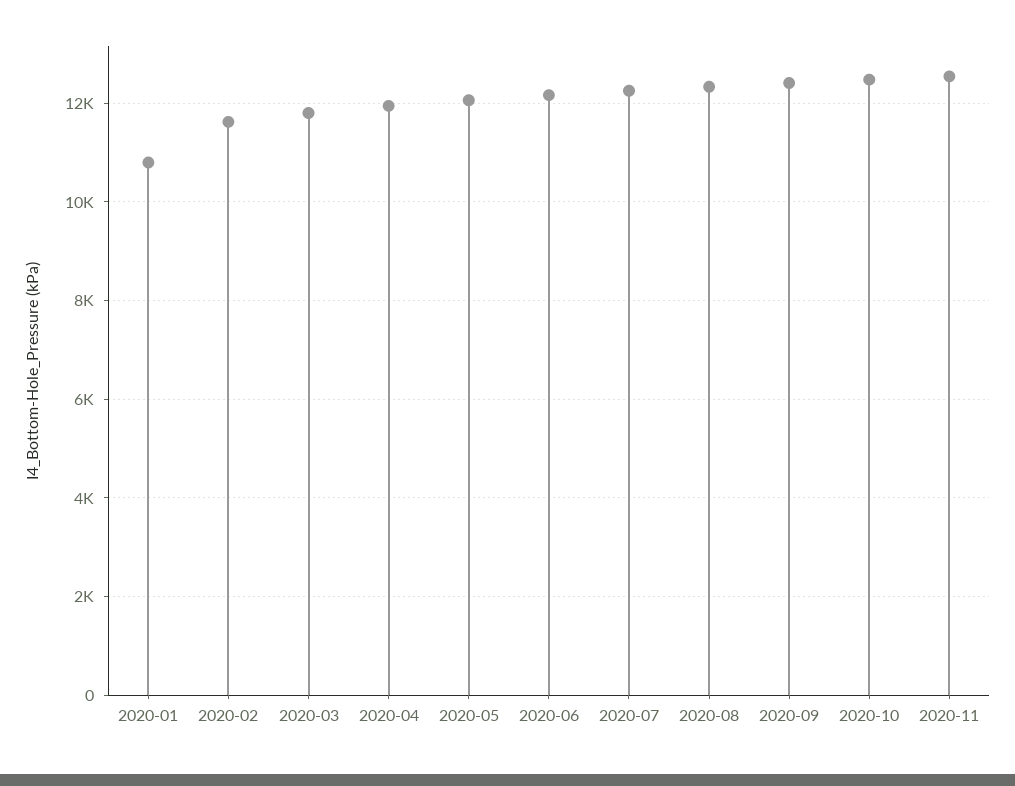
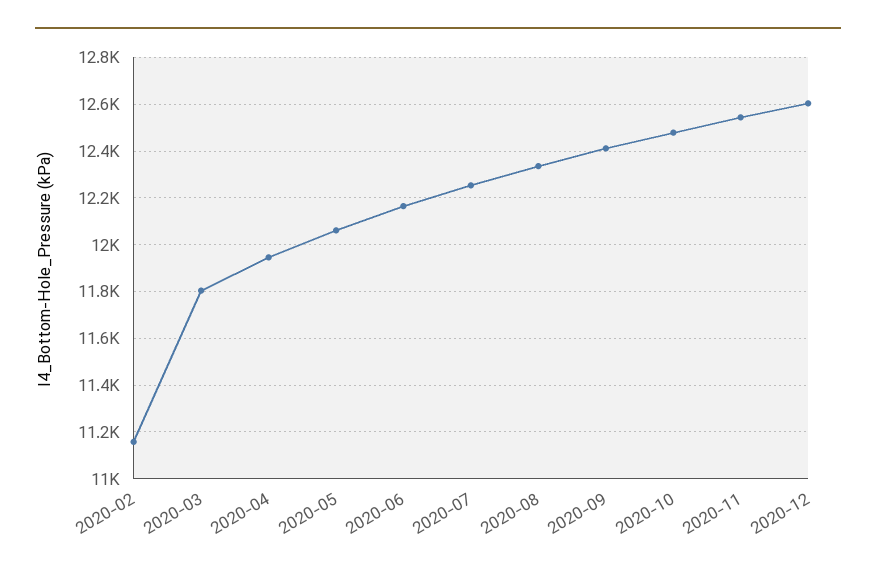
2020-01: 10800 -> none
2020-02: 11600 -> 11150
2020-12: none -> 12600

